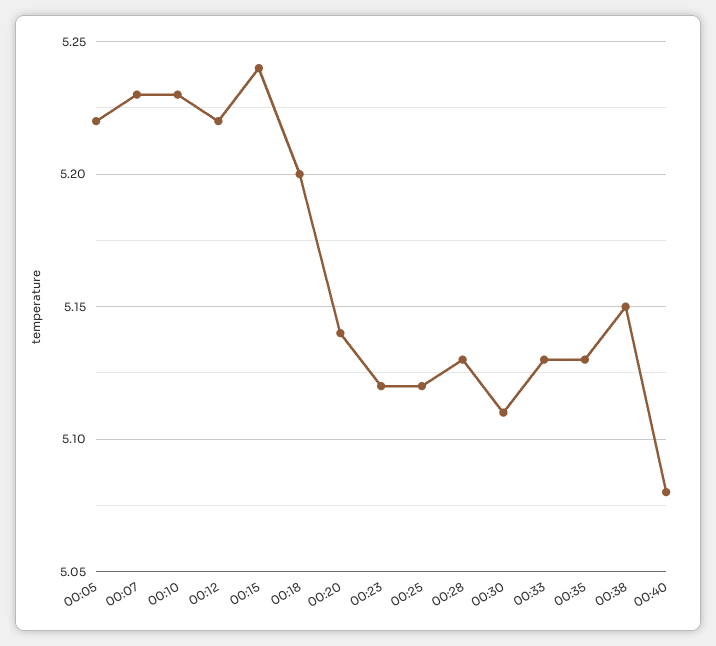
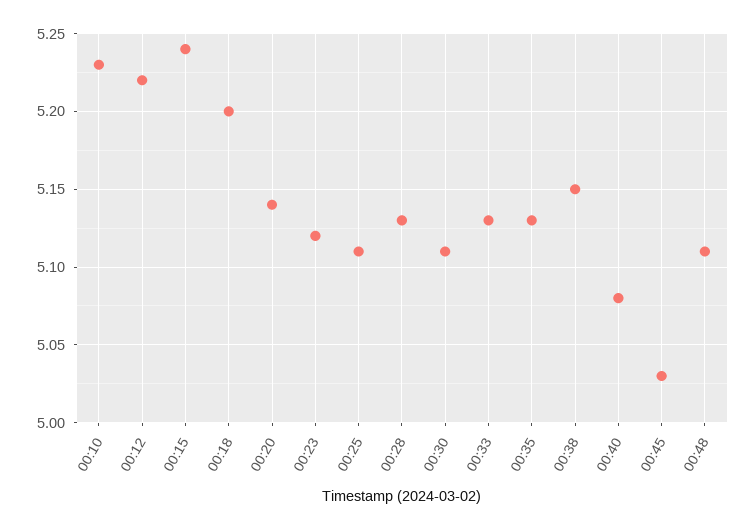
00:05: 5.22 -> none
00:07: 5.23 -> none
00:25: 5.12 -> 5.11
00:45: none -> 5.03
00:48: none -> 5.11

